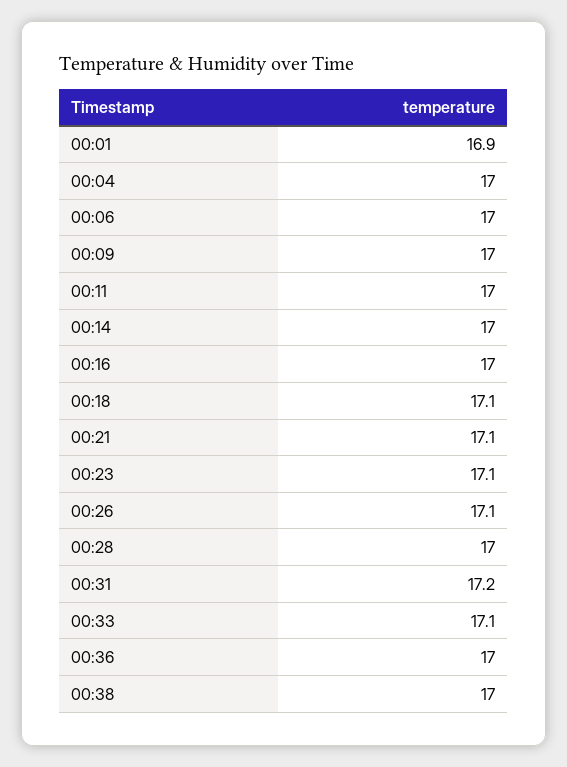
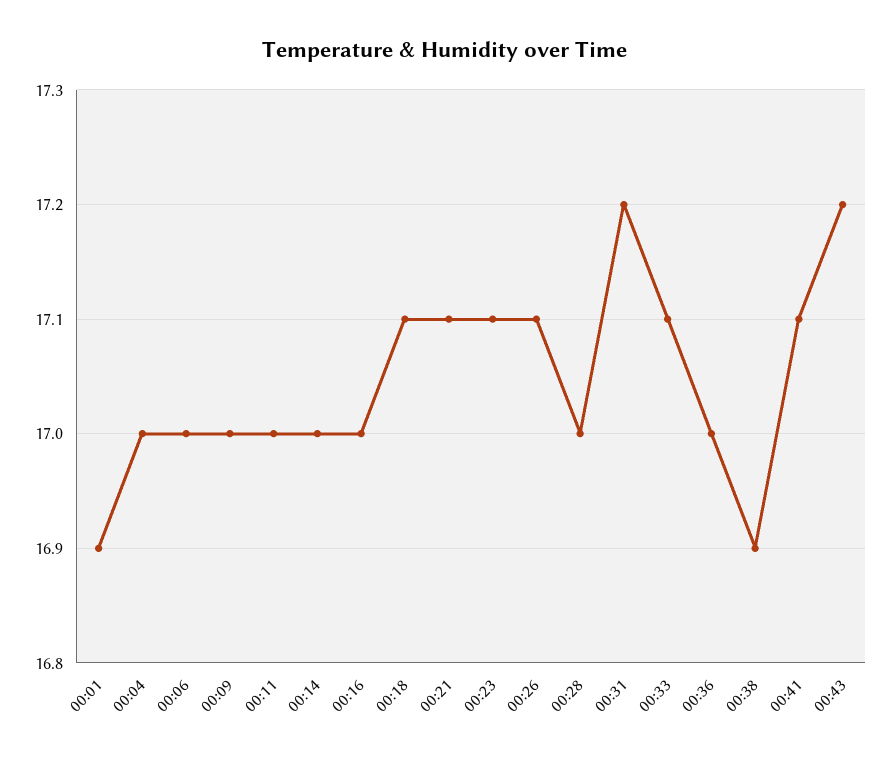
00:38: 17 -> 16.9
00:41: none -> 17.1
00:43: none -> 17.2

